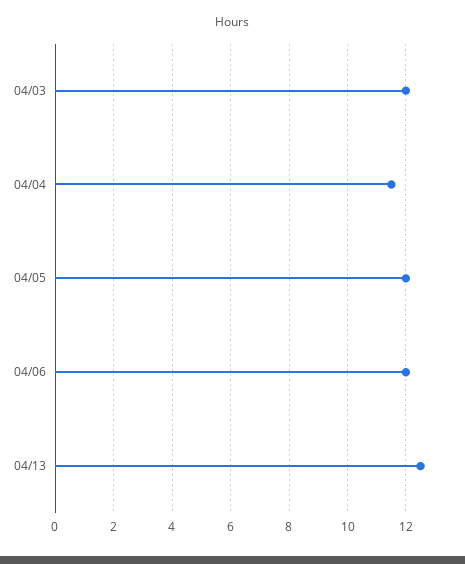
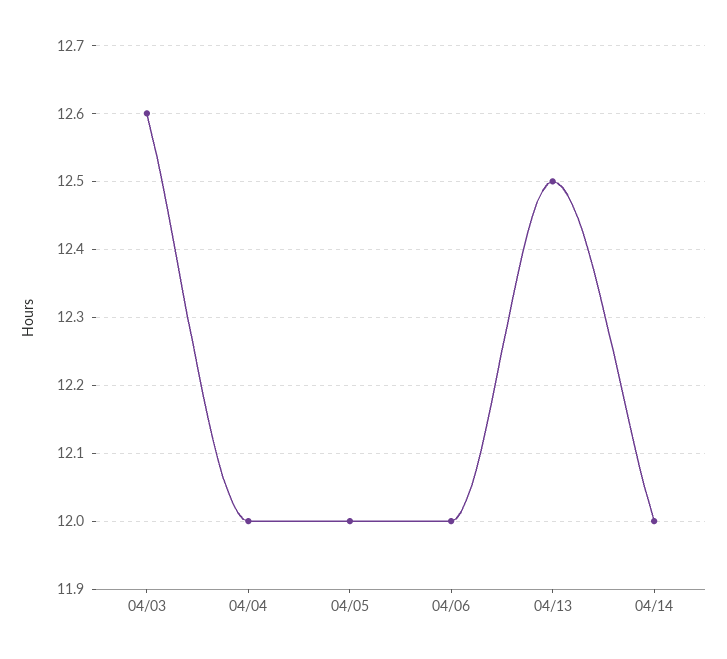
04/03: 12 -> 12.6
04/04: 11.5 -> 12
04/14: none -> 12

